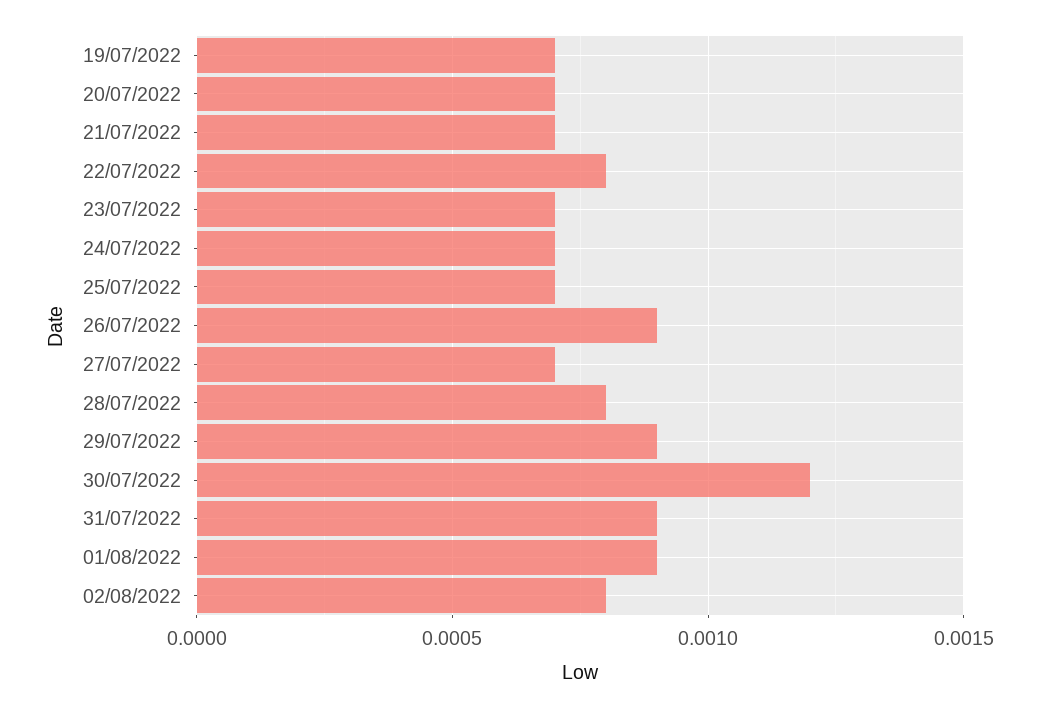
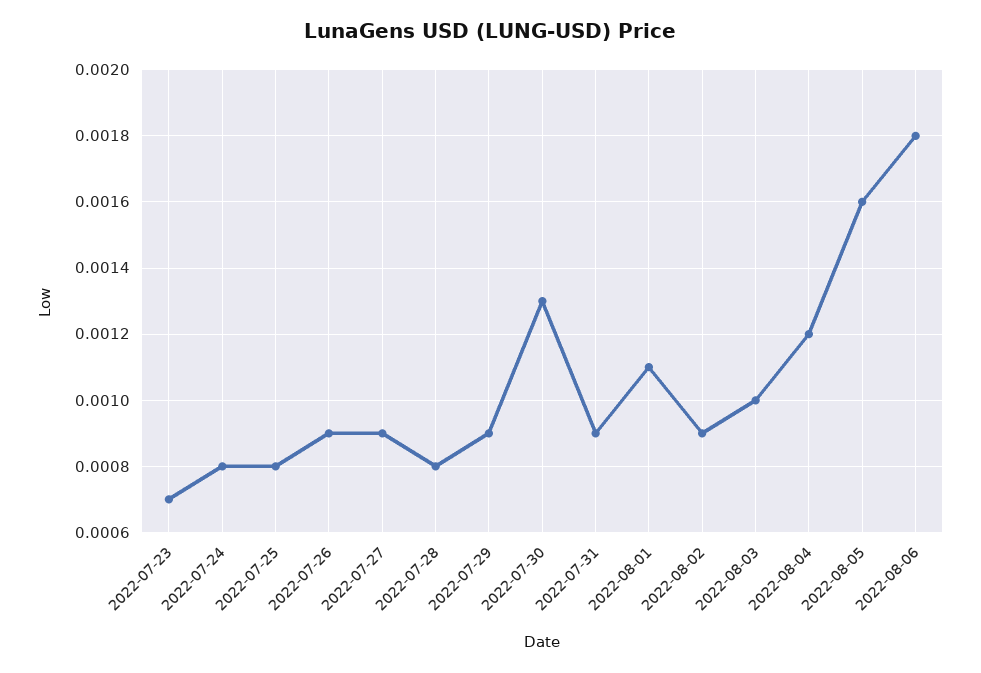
19/07/2022: 0.0007 -> none
20/07/2022: 0.0007 -> none
21/07/2022: 0.0007 -> none
22/07/2022: 0.0008 -> none
24/07/2022: 0.0007 -> 0.0008
25/07/2022: 0.0007 -> 0.0008
27/07/2022: 0.0007 -> 0.0009
30/07/2022: 0.0012 -> 0.0013
01/08/2022: 0.0009 -> 0.0011
02/08/2022: 0.0008 -> 0.0009
2022-08-03: none -> 0.001
2022-08-04: none -> 0.0012
2022-08-05: none -> 0.0016
2022-08-06: none -> 0.0018

